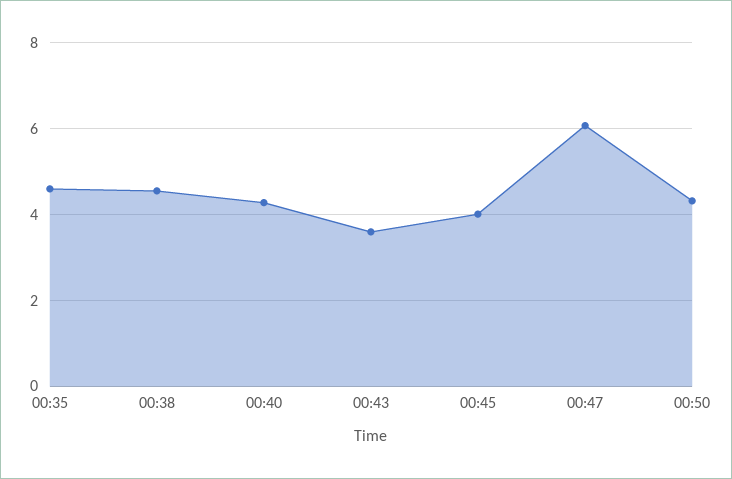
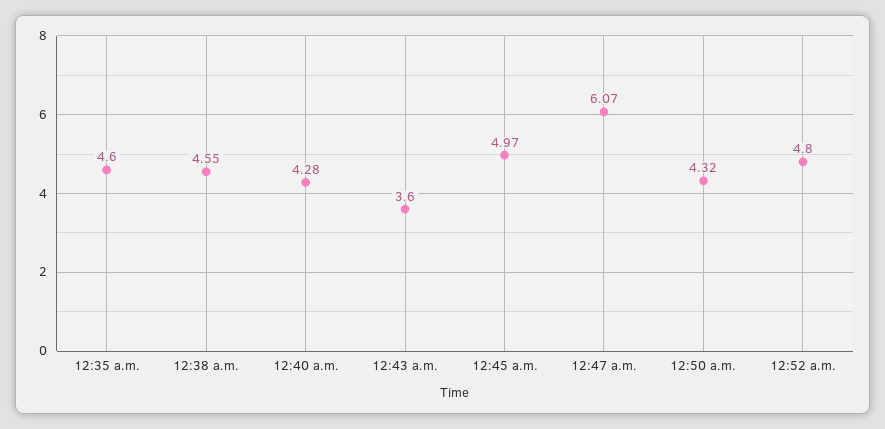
00:45: 4 -> 4.97
12:52 a.m.: none -> 4.8

